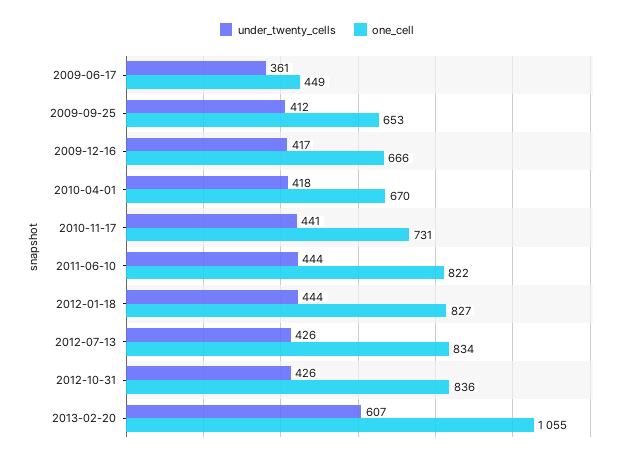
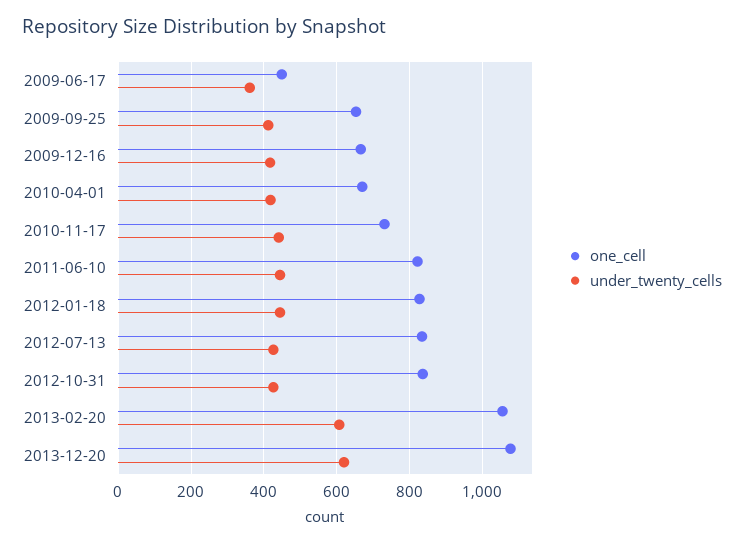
one_cell, 2013-12-20: none -> 1080
under_twenty_cells, 2013-12-20: none -> 620

